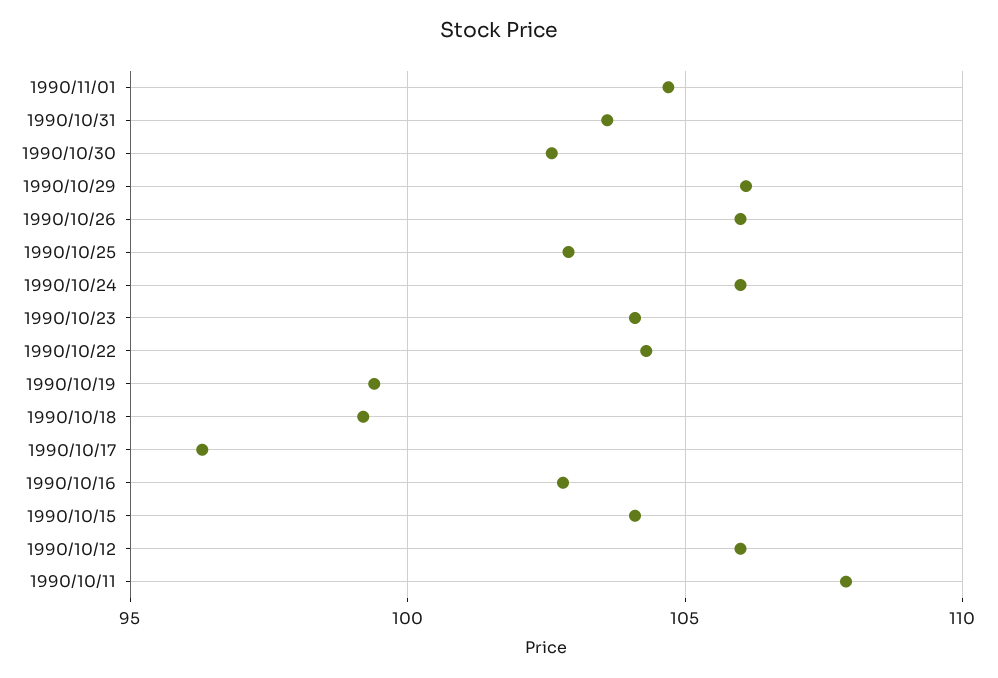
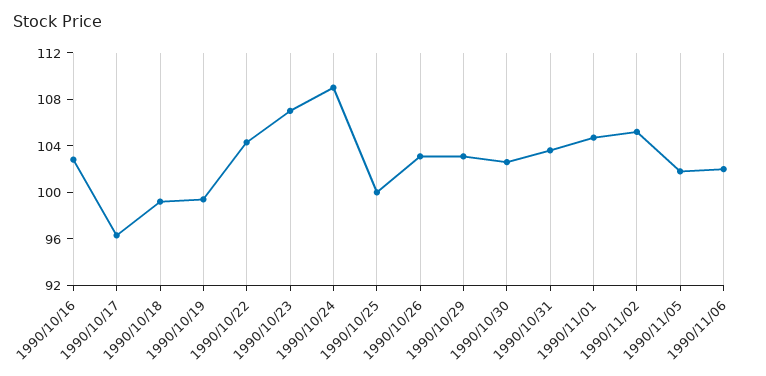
1990/10/29: 106 -> 103
1990/10/26: 106 -> 103
1990/10/25: 103 -> 100
1990/10/24: 106 -> 109
1990/10/23: 104 -> 107
1990/10/15: 104 -> none
1990/10/12: 106 -> none
1990/10/11: 108 -> none
1990/11/02: none -> 105
1990/11/05: none -> 102
1990/11/06: none -> 102

